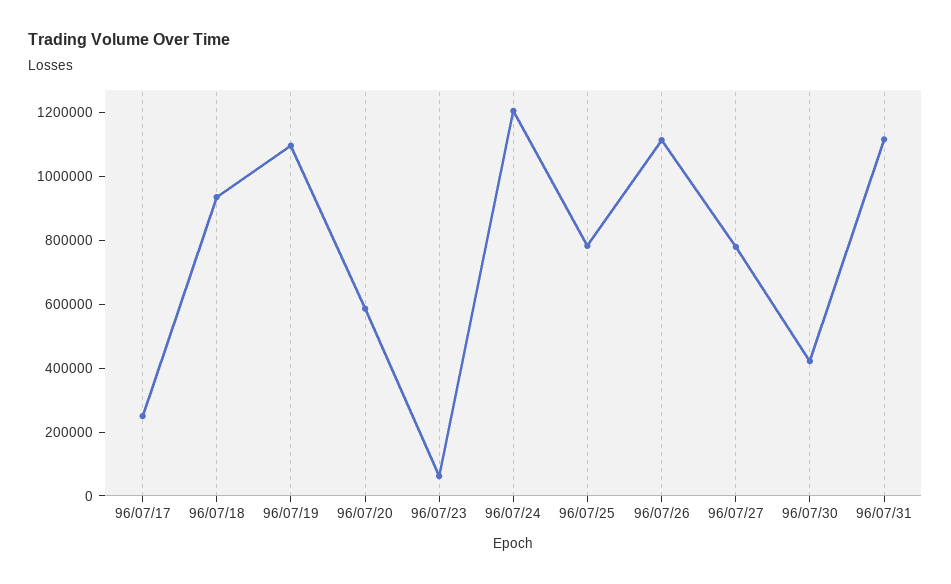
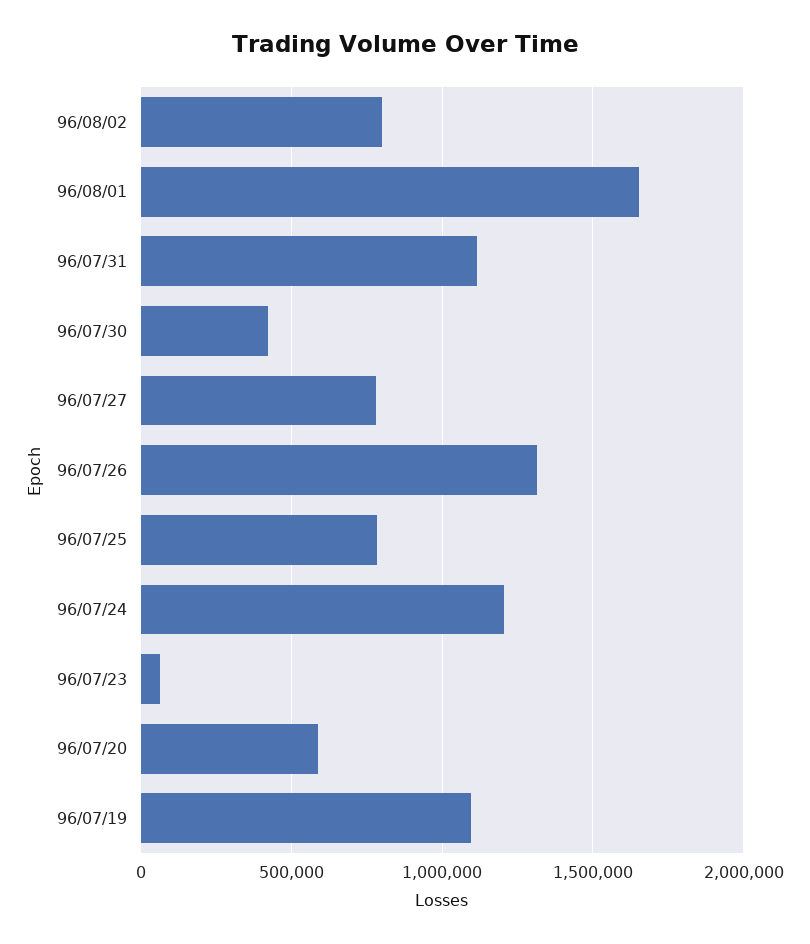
96/07/17: 250000 -> none
96/07/18: 950000 -> none
96/07/26: 1100000 -> 1300000
96/08/02: none -> 800000
96/08/01: none -> 1650000

